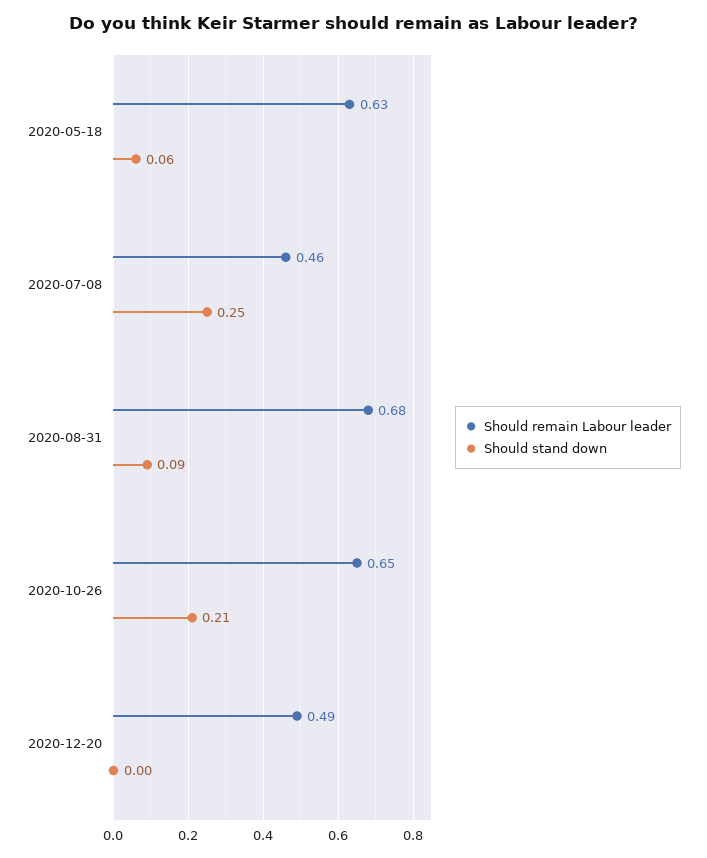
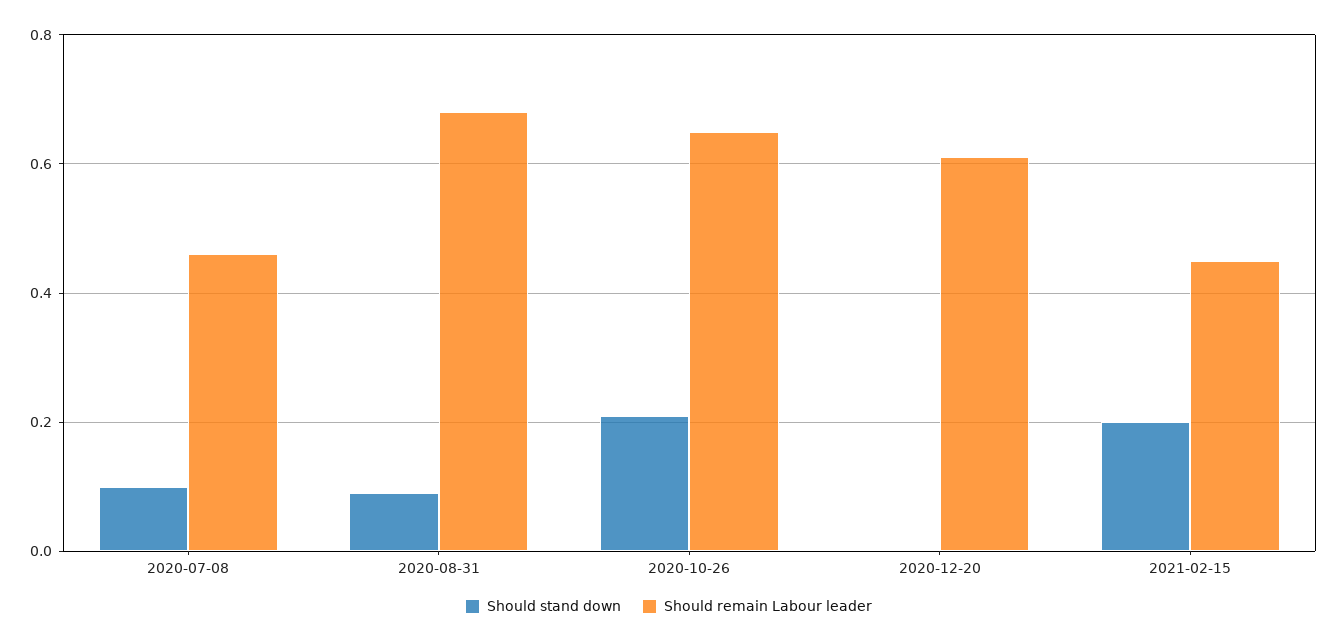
Should remain Labour leader, 2020-05-18: 0.63 -> none
Should stand down, 2020-05-18: 0.06 -> none
Should stand down, 2020-07-08: 0.25 -> 0.1
Should remain Labour leader, 2020-12-20: 0.49 -> 0.6
Should stand down, 2021-02-15: none -> 0.2
Should remain Labour leader, 2021-02-15: none -> 0.45

